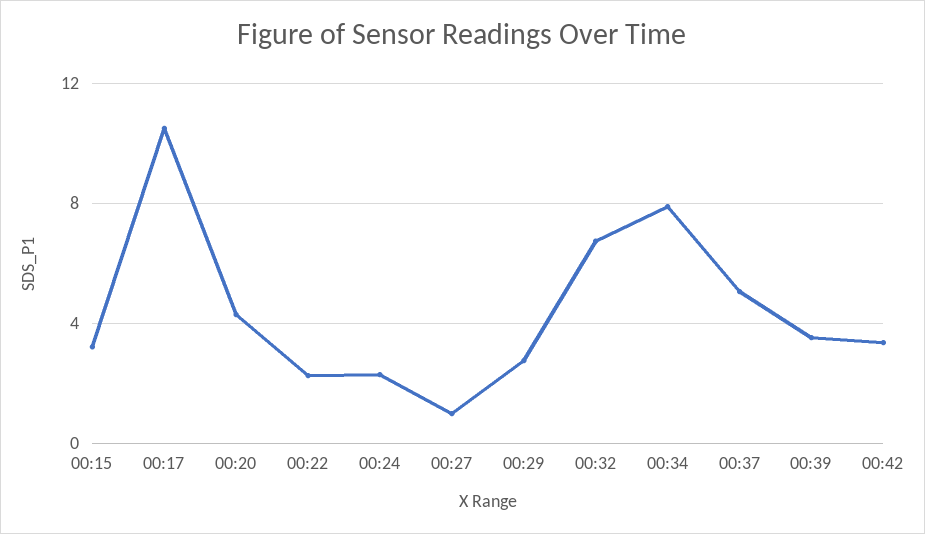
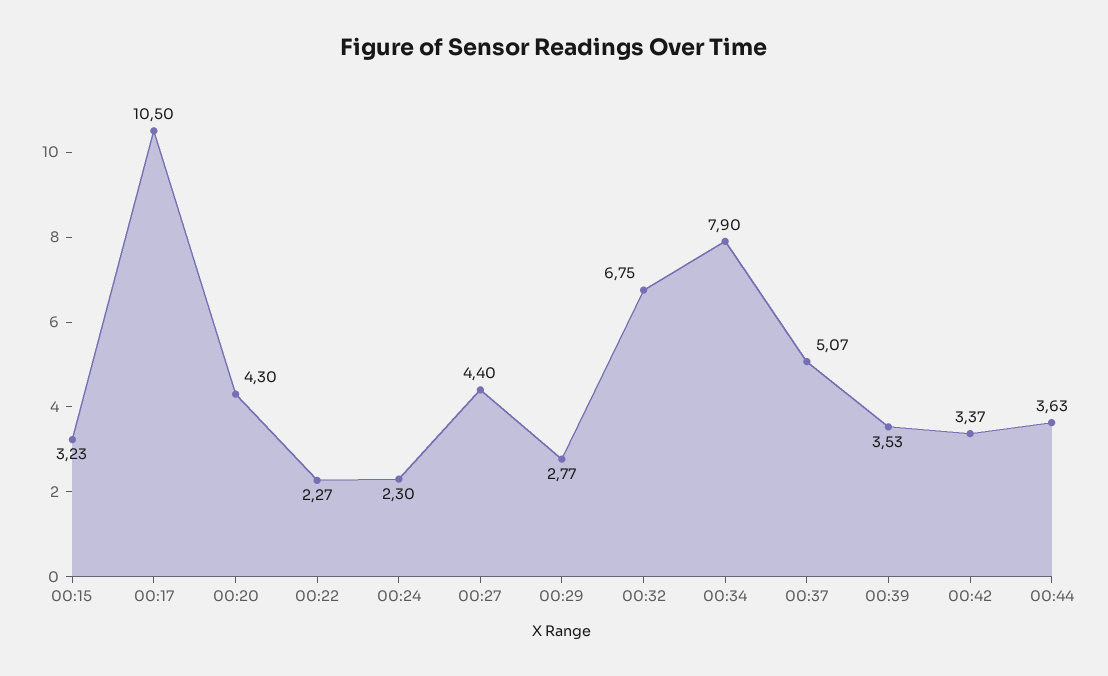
00:27: 1 -> 4.4
00:44: none -> 3.63

